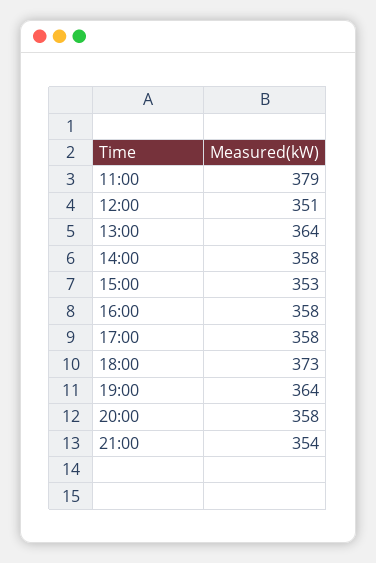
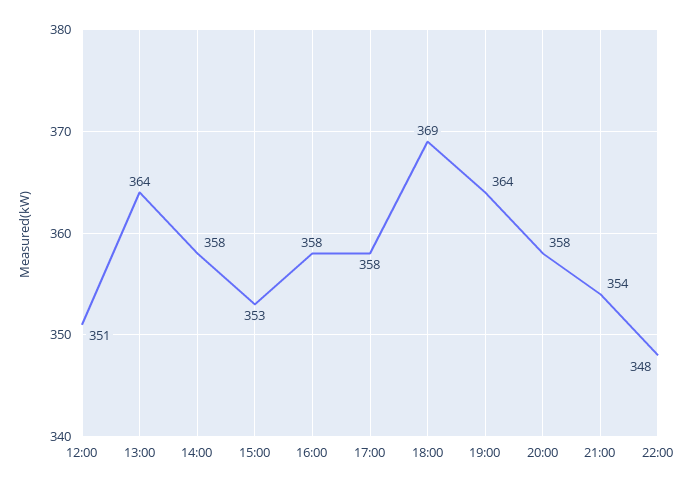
11:00: 379 -> none
18:00: 373 -> 369
22:00: none -> 348

